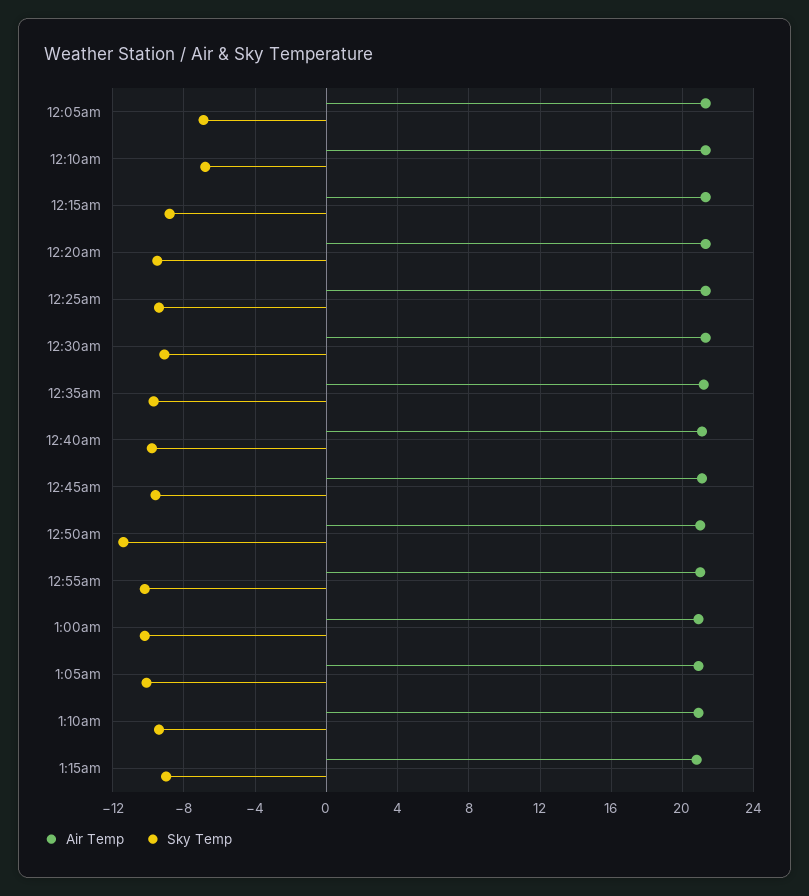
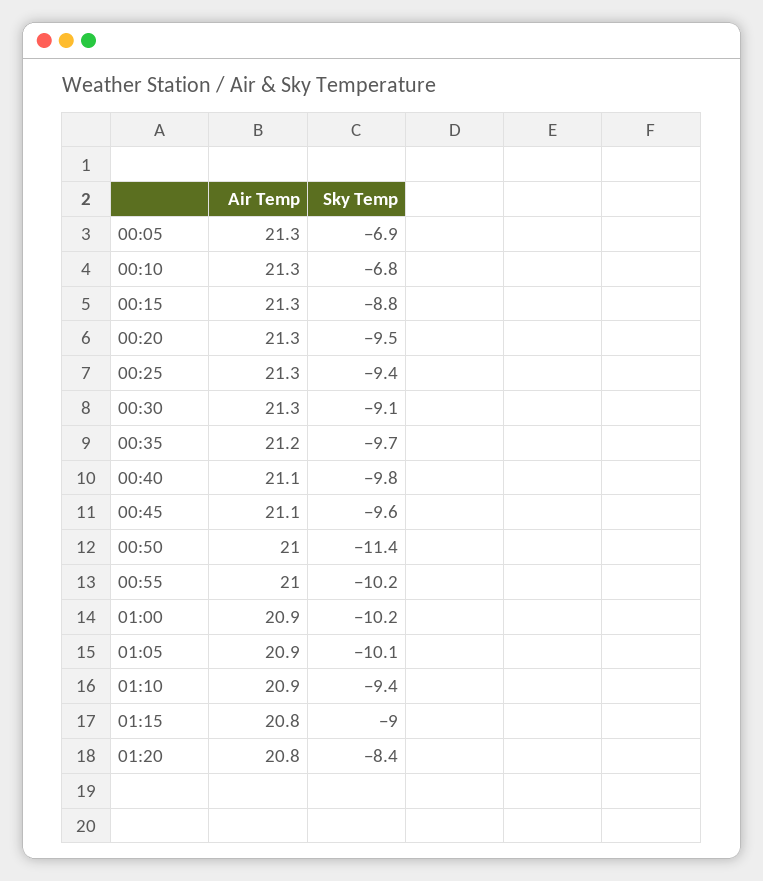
Air Temp, 01:20: none -> 20.8
Sky Temp, 01:20: none -> -8.4

